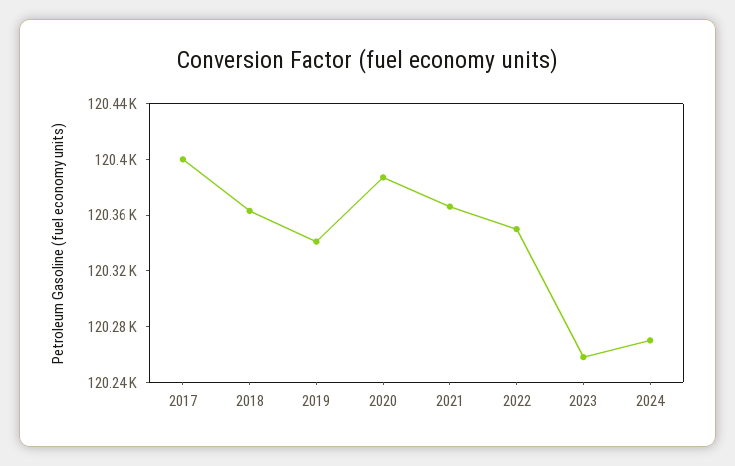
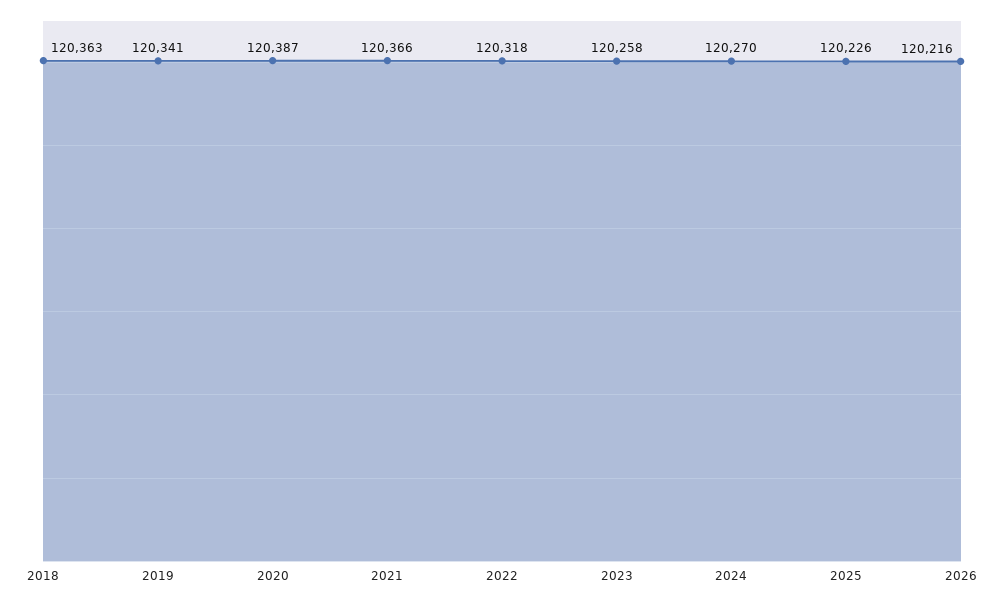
2017: 120400 -> none
2022: 120350 -> 120318
2025: none -> 120226
2026: none -> 120216

